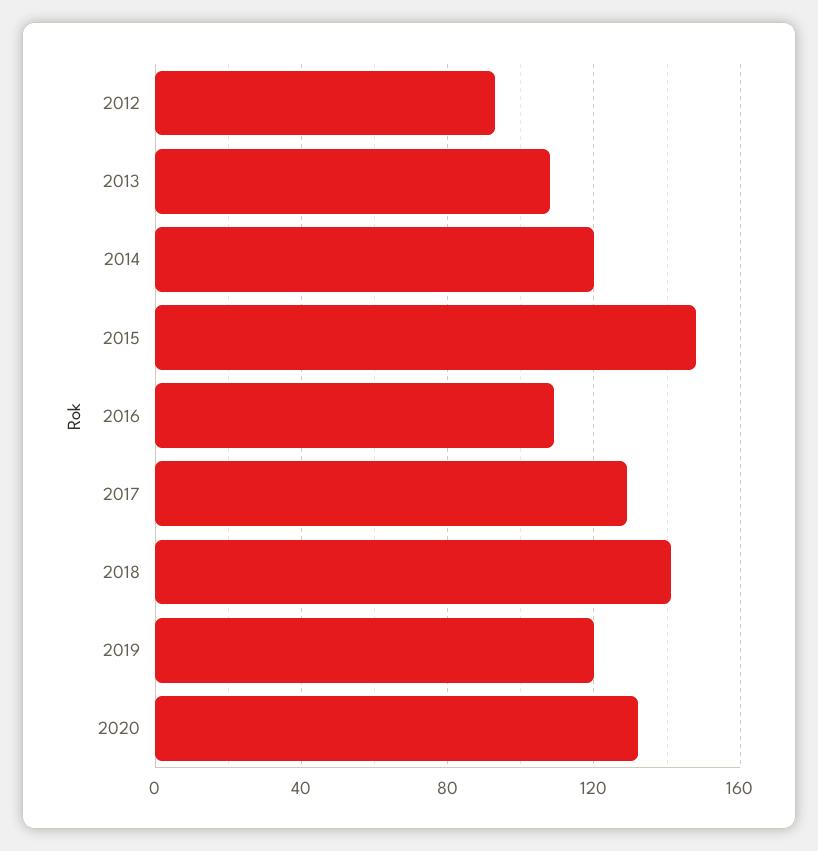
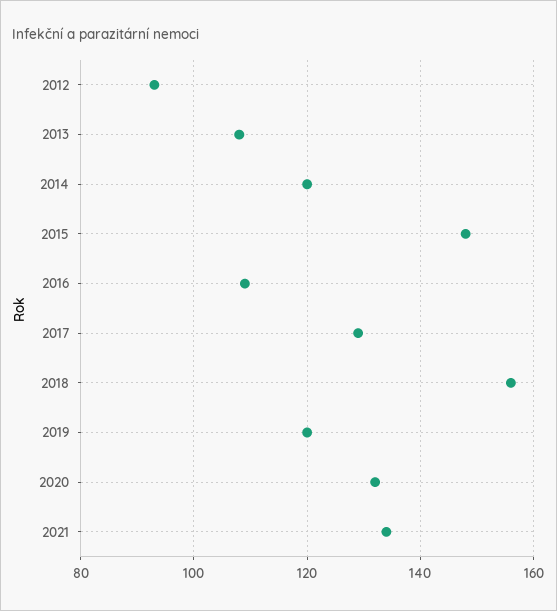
2018: 140 -> 155
2021: none -> 135

